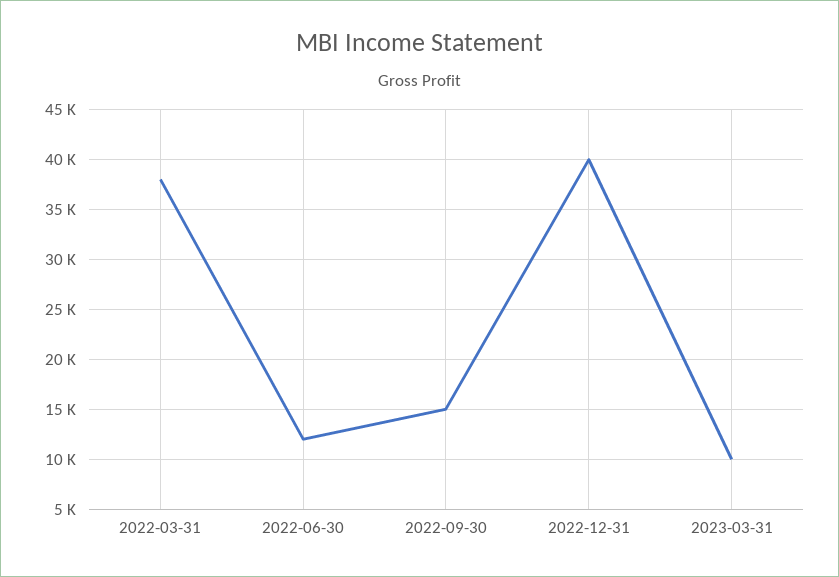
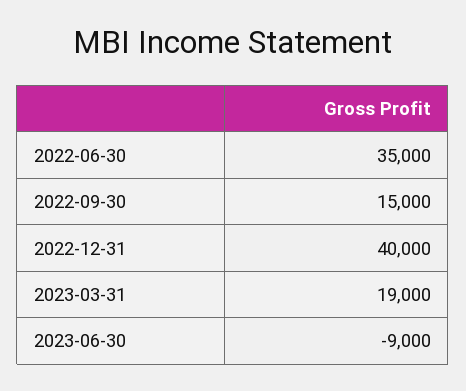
2022-03-31: 38000 -> none
2022-06-30: 12000 -> 35000
2023-03-31: 10000 -> 19000
2023-06-30: none -> -9000

